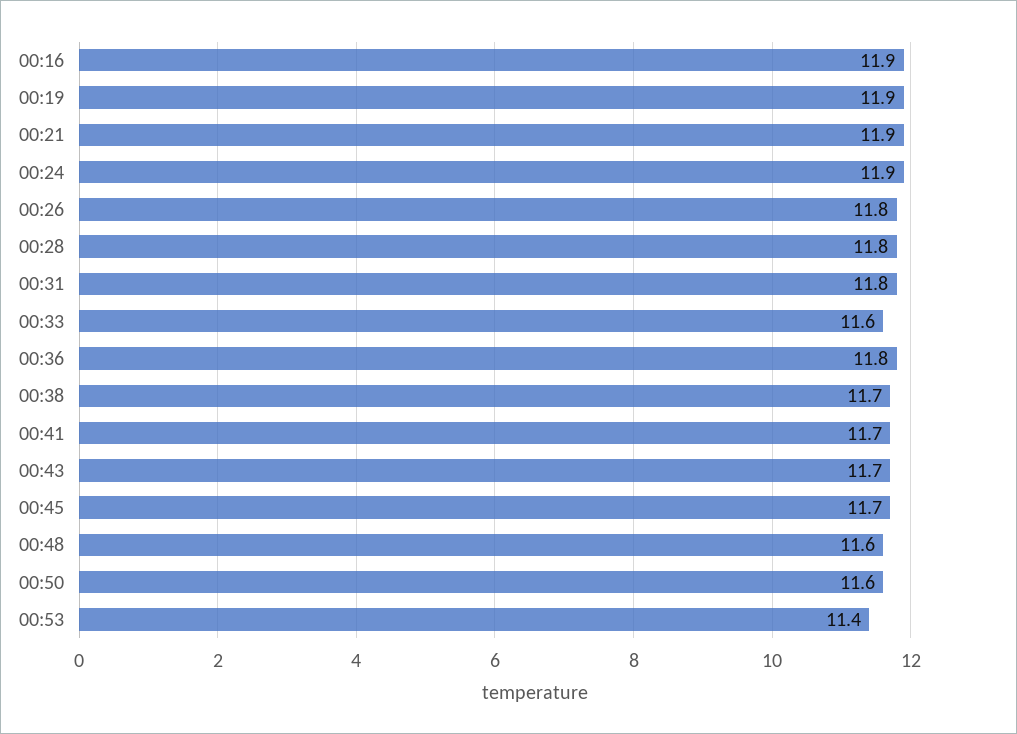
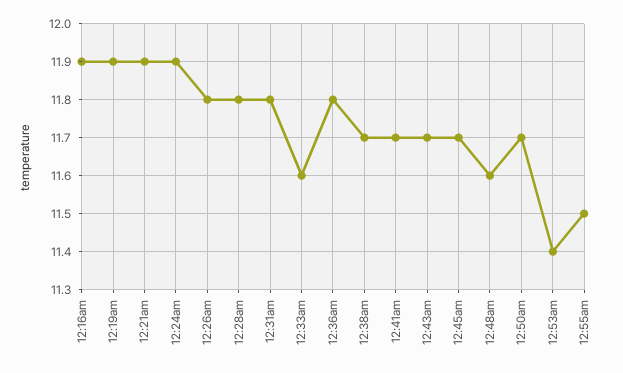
00:50: 11.6 -> 11.7
12:55am: none -> 11.5

